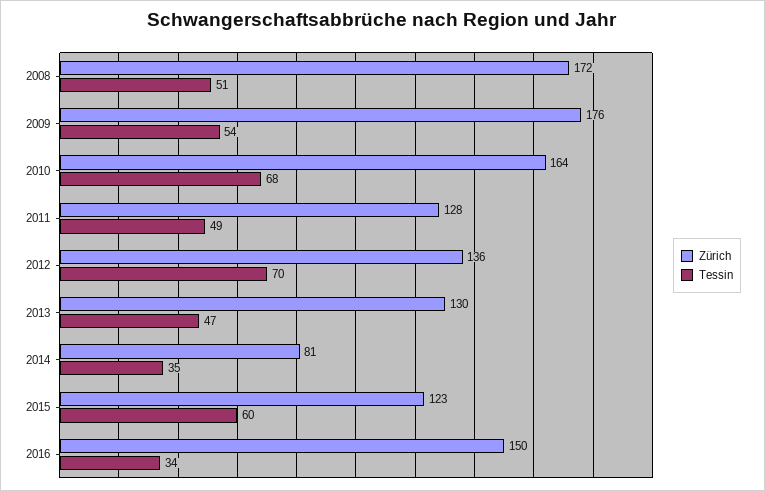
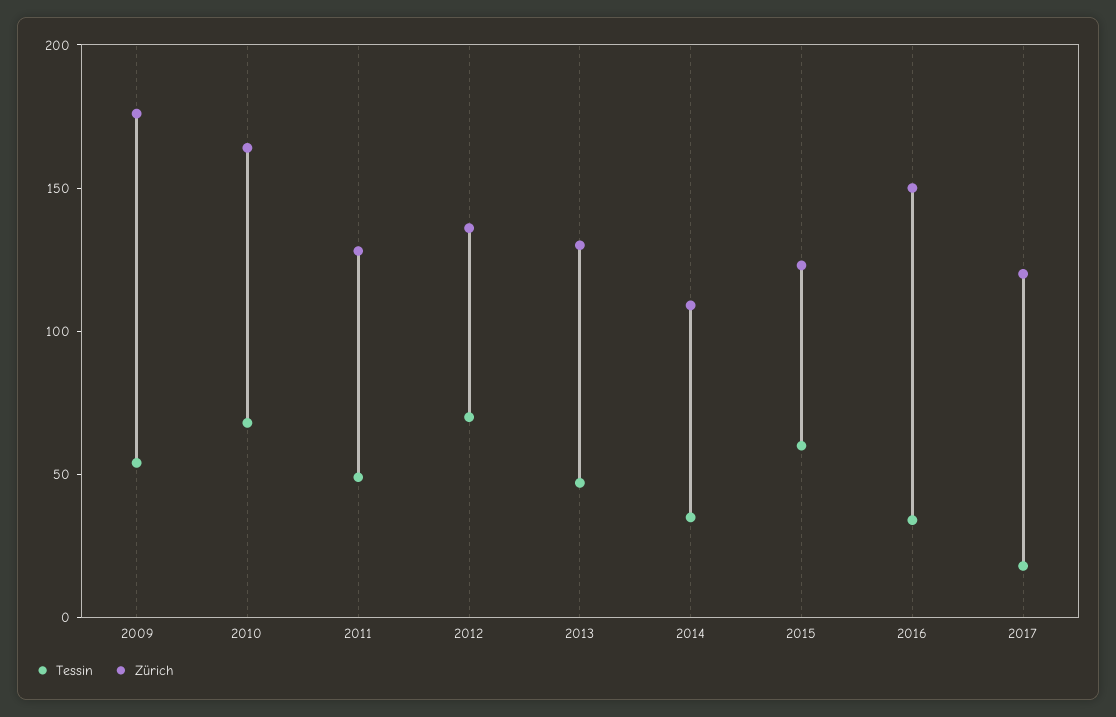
Zürich, 2008: 172 -> none
Tessin, 2008: 51 -> none
Zürich, 2014: 81 -> 110
Tessin, 2017: none -> 20
Zürich, 2017: none -> 120

